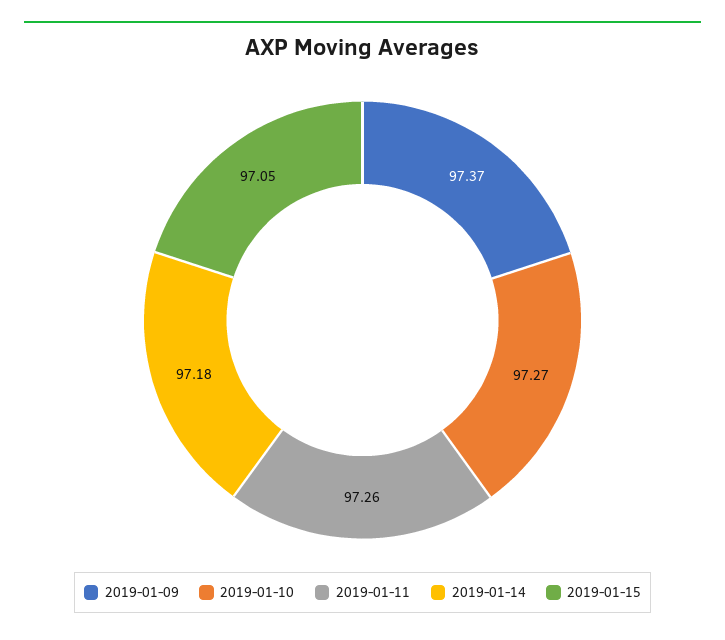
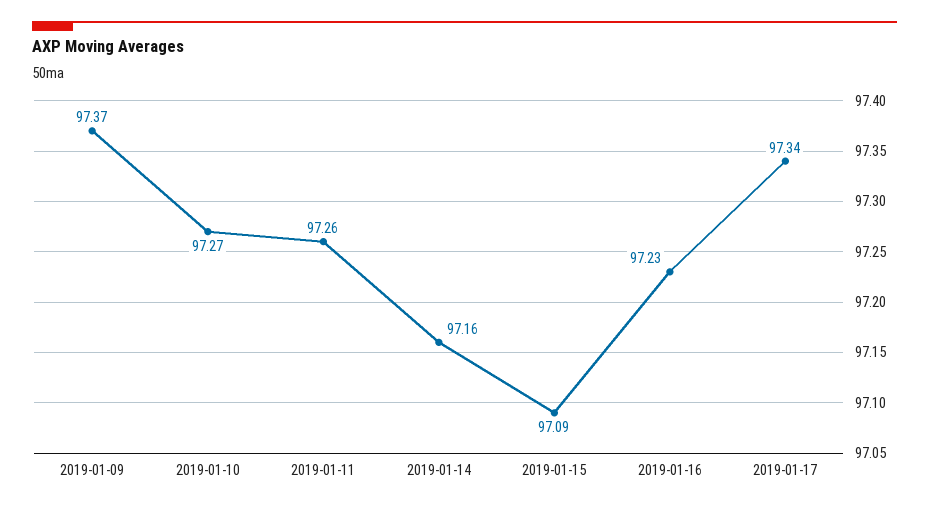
2019-01-14: 97.18 -> 97.16
2019-01-15: 97.05 -> 97.09
2019-01-16: none -> 97.23
2019-01-17: none -> 97.34

